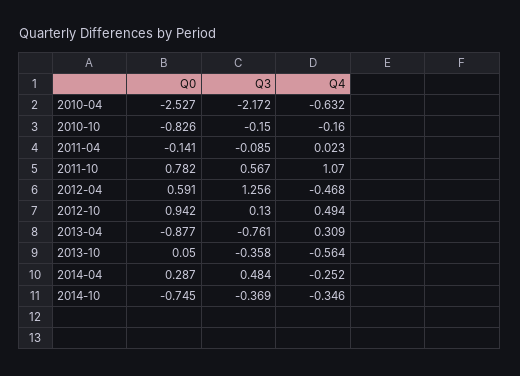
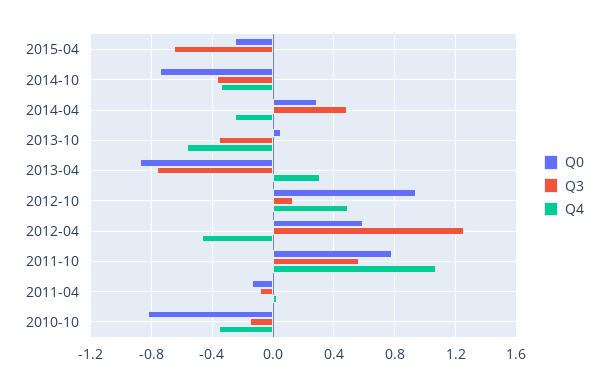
Q0, 2010-04: -2.527 -> none
Q3, 2010-04: -2.172 -> none
Q4, 2010-04: -0.632 -> none
Q4, 2010-10: -0.16 -> -0.35
Q0, 2015-04: none -> -0.25
Q3, 2015-04: none -> -0.65
Q4, 2015-04: none -> 0

